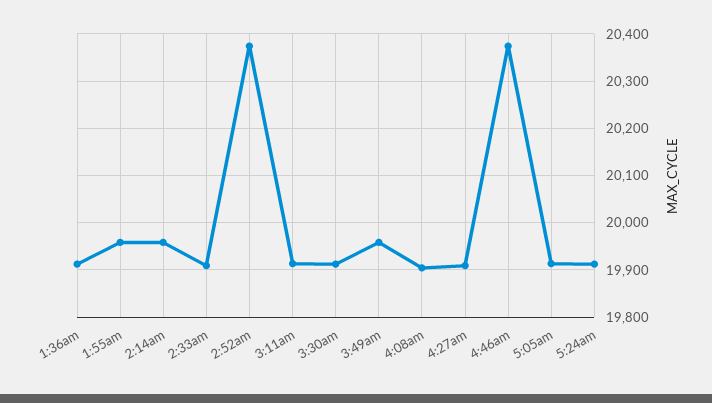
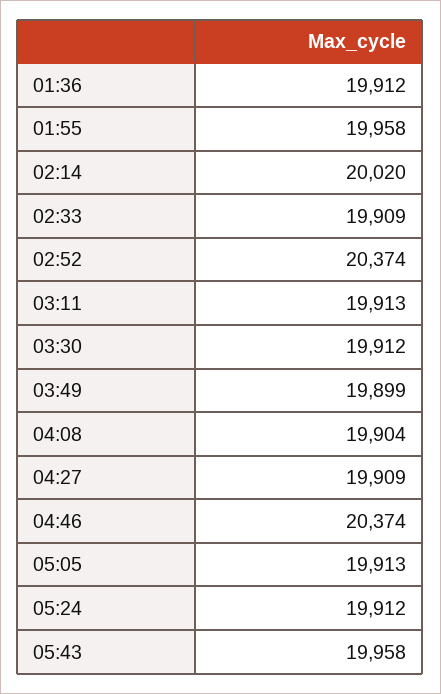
2:14am: 19960 -> 20020
3:49am: 19960 -> 19899
05:43: none -> 19958

